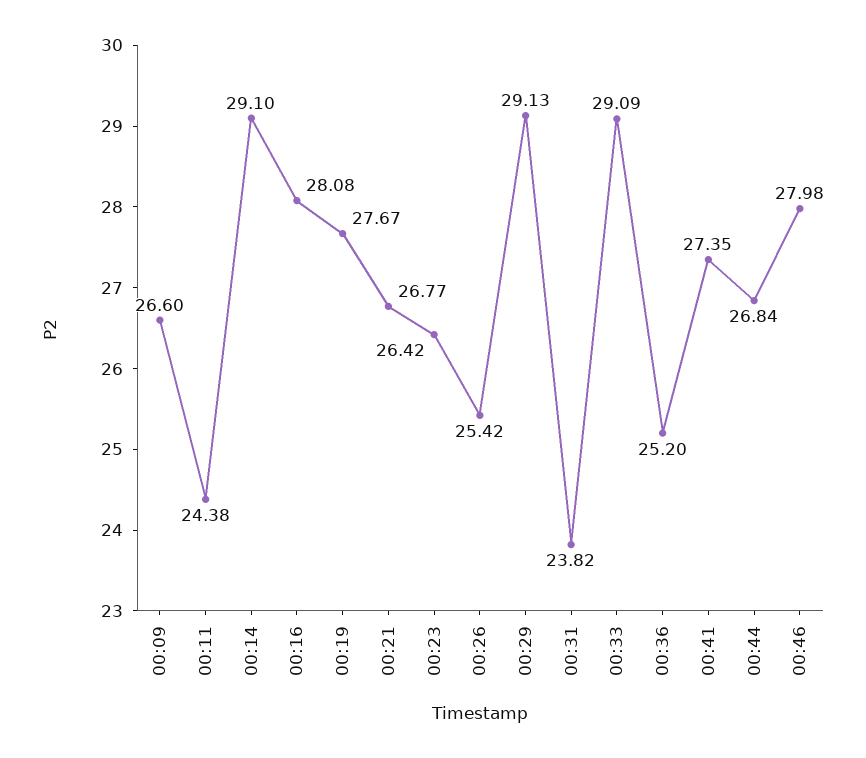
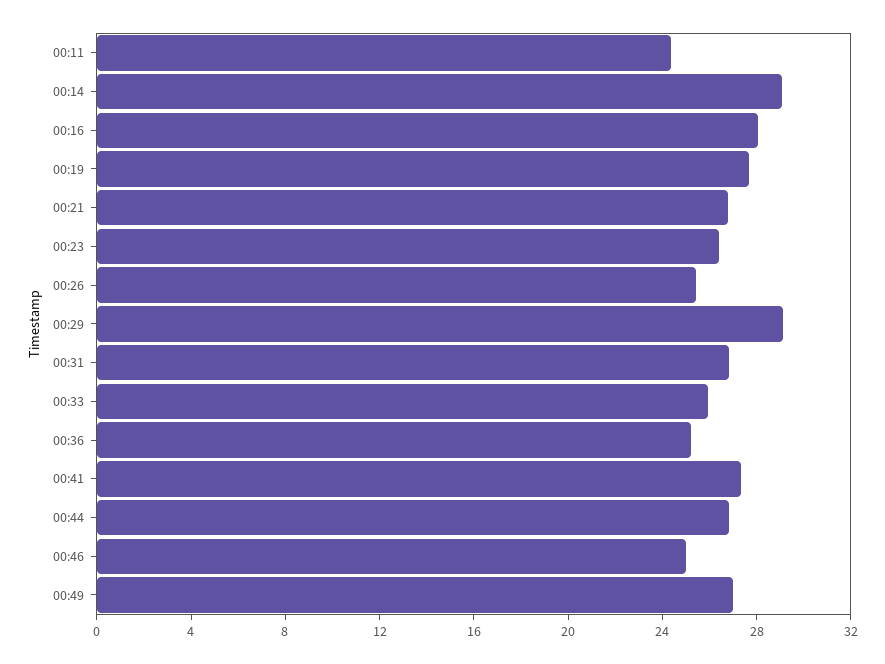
00:09: 26.6 -> none
00:31: 23.82 -> 27
00:33: 29.09 -> 26
00:46: 27.98 -> 25
00:49: none -> 27

